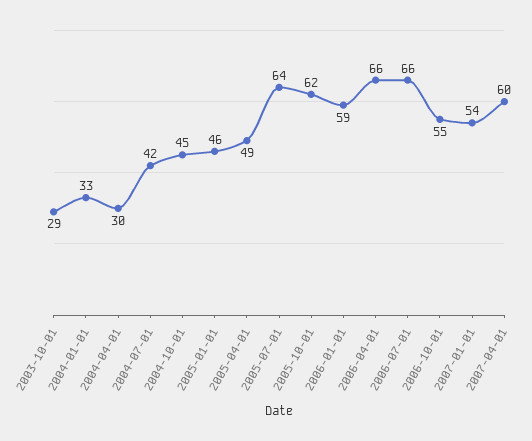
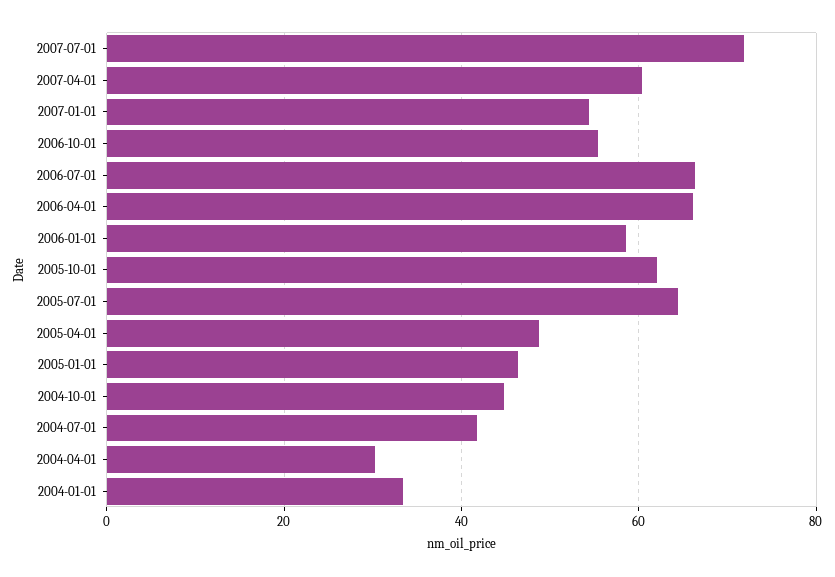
2003-10-01: 29 -> none
2007-07-01: none -> 72

